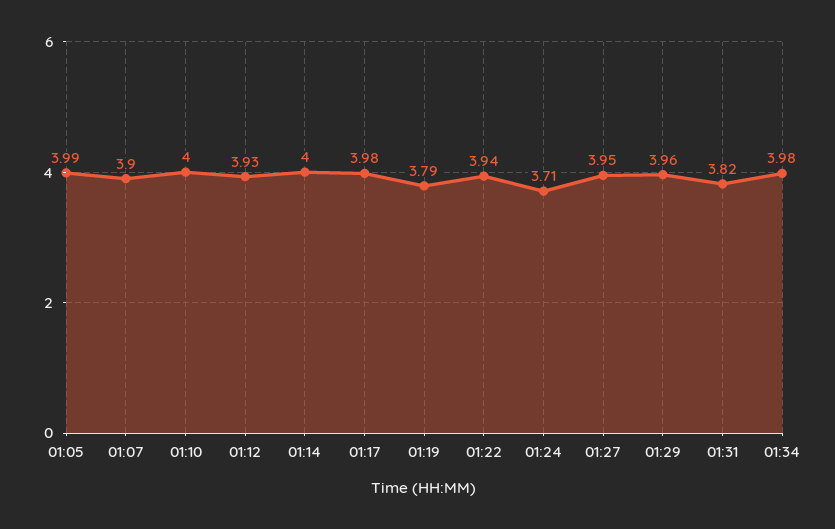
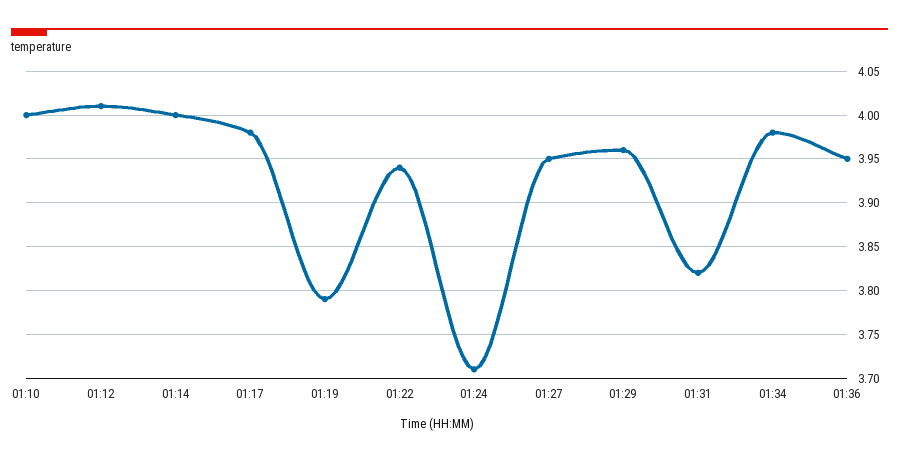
01:05: 3.99 -> none
01:07: 3.9 -> none
01:12: 3.93 -> 4.01
01:36: none -> 3.95

